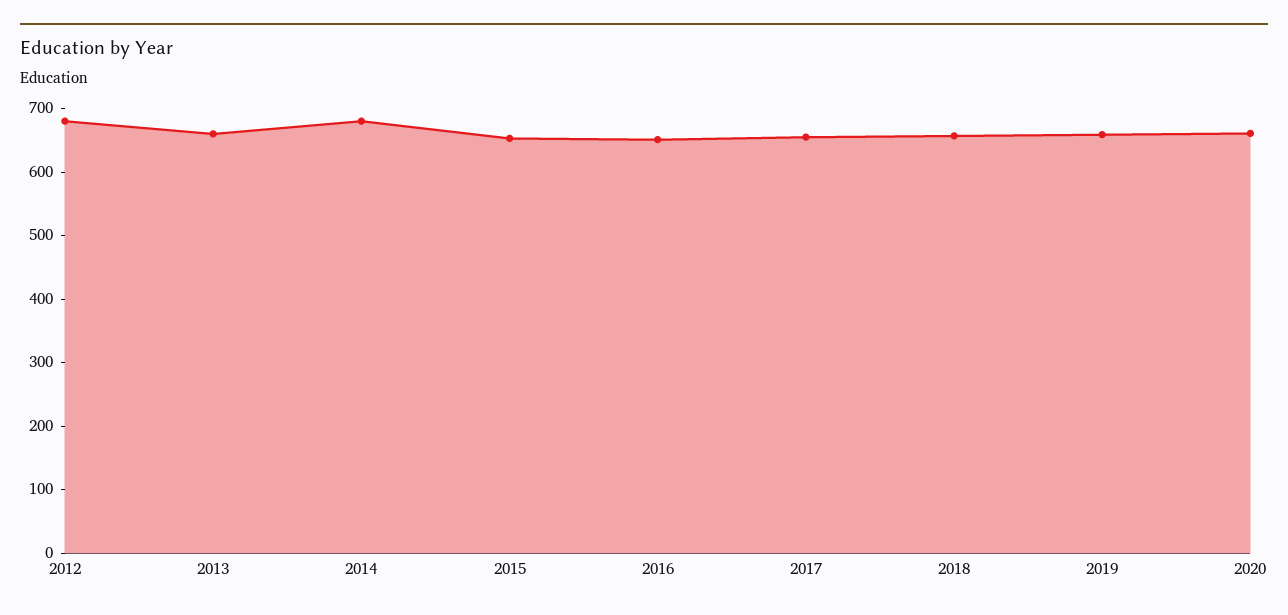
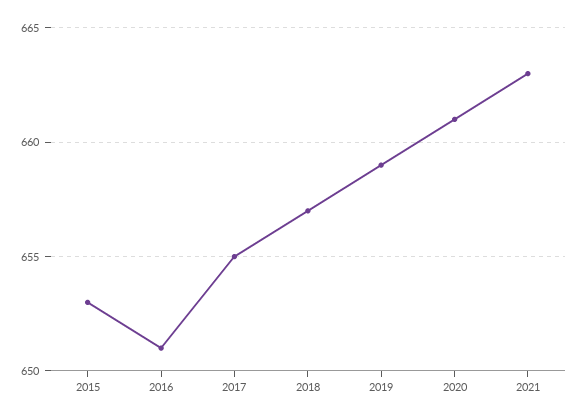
2012: 680 -> none
2013: 660 -> none
2014: 680 -> none
2021: none -> 663

